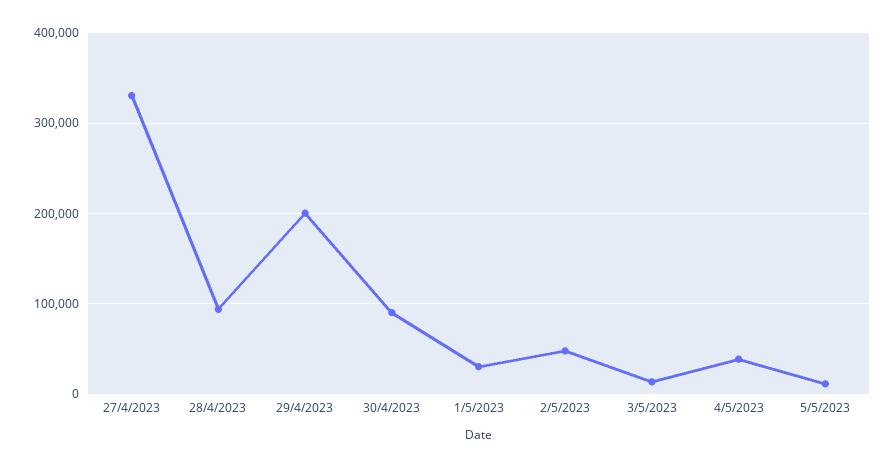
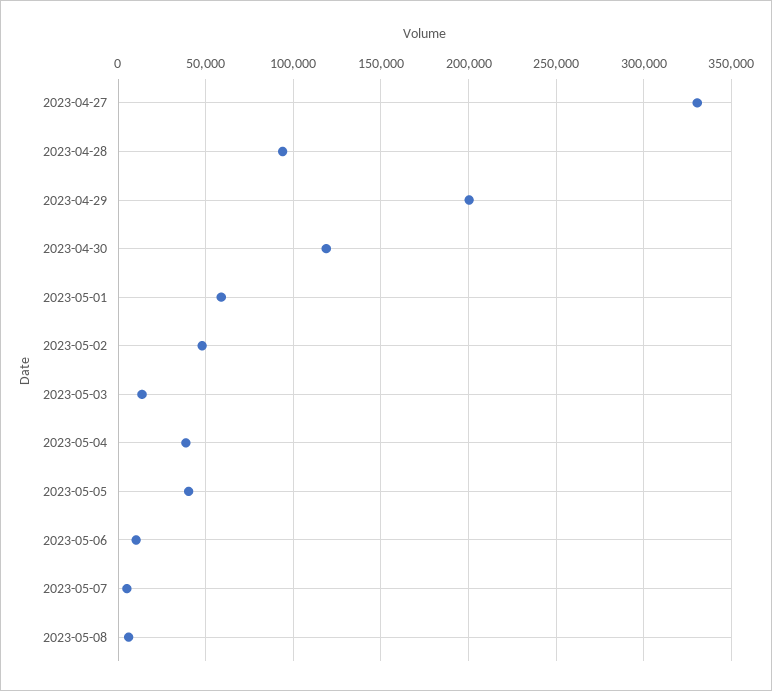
30/4/2023: 90000 -> 120000
1/5/2023: 30000 -> 60000
5/5/2023: 10000 -> 40000
2023-05-06: none -> 10000
2023-05-07: none -> 5000
2023-05-08: none -> 5000

